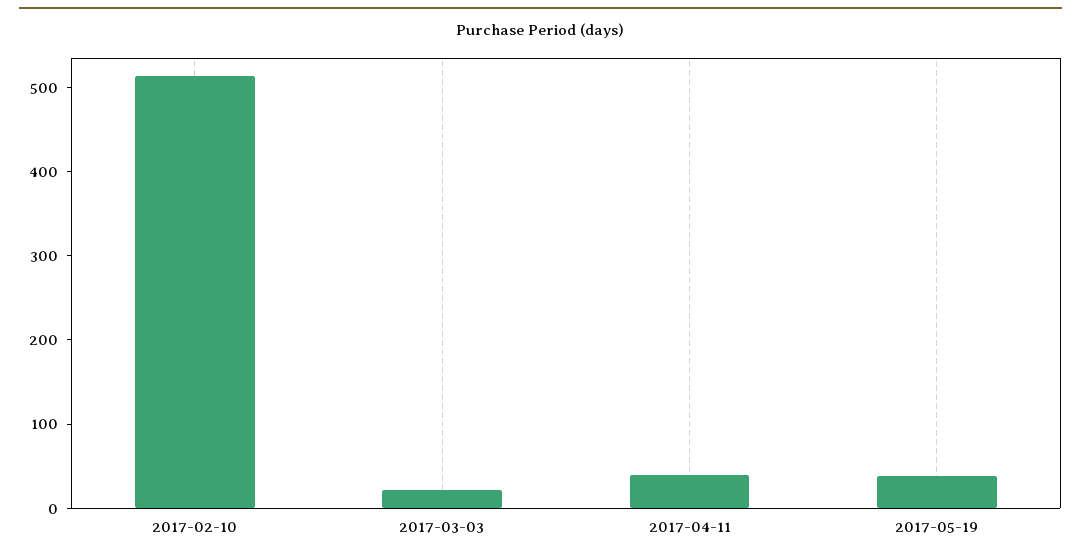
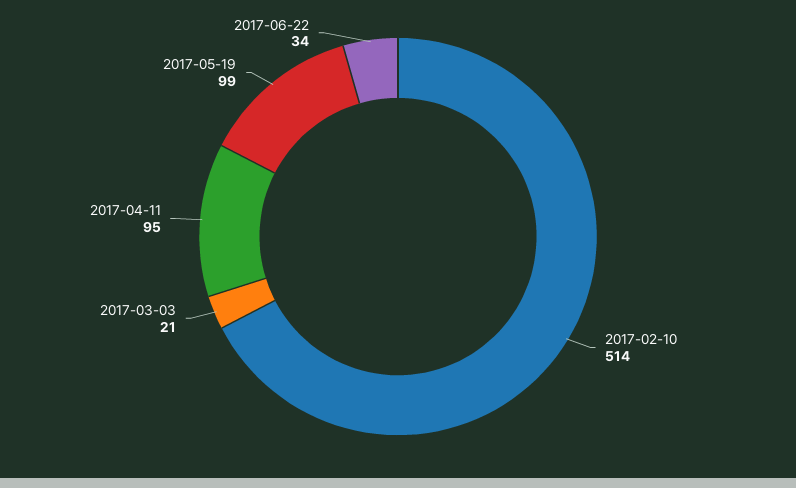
2017-04-11: 40 -> 95
2017-05-19: 40 -> 99
2017-06-22: none -> 34

